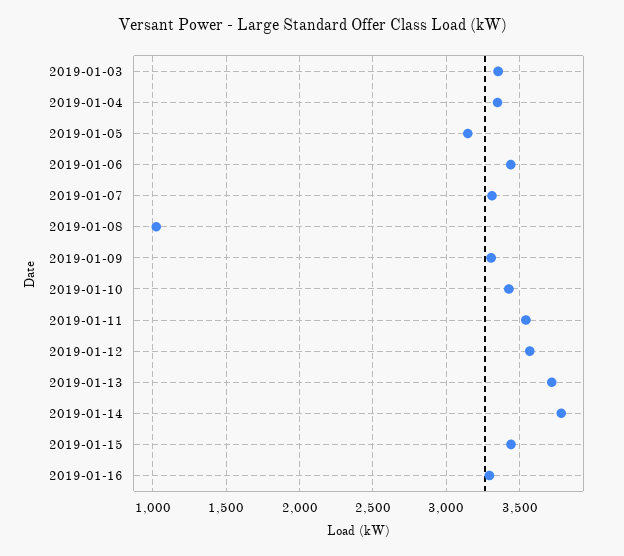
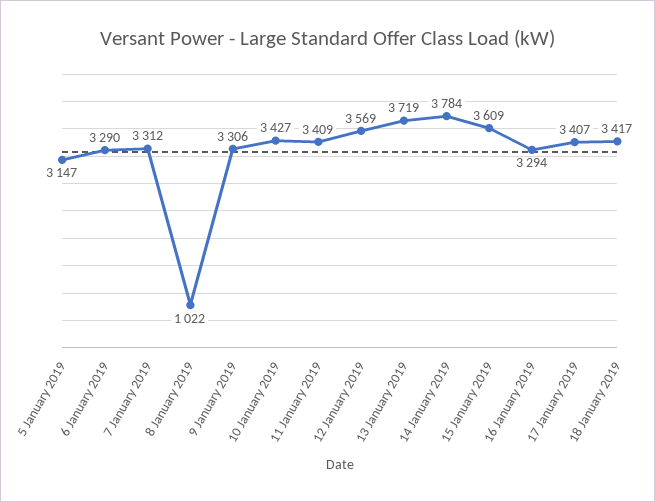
2019-01-03: 3350 -> none
2019-01-04: 3350 -> none
2019-01-06: 3450 -> 3290
2019-01-11: 3550 -> 3409
2019-01-15: 3450 -> 3609
17 January 2019: none -> 3407
18 January 2019: none -> 3417

